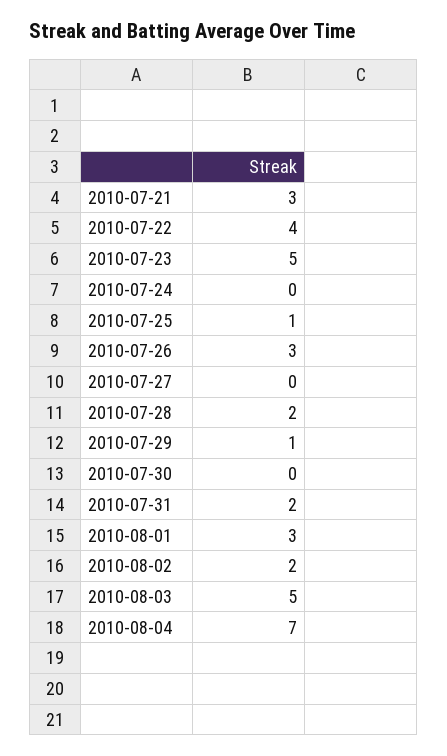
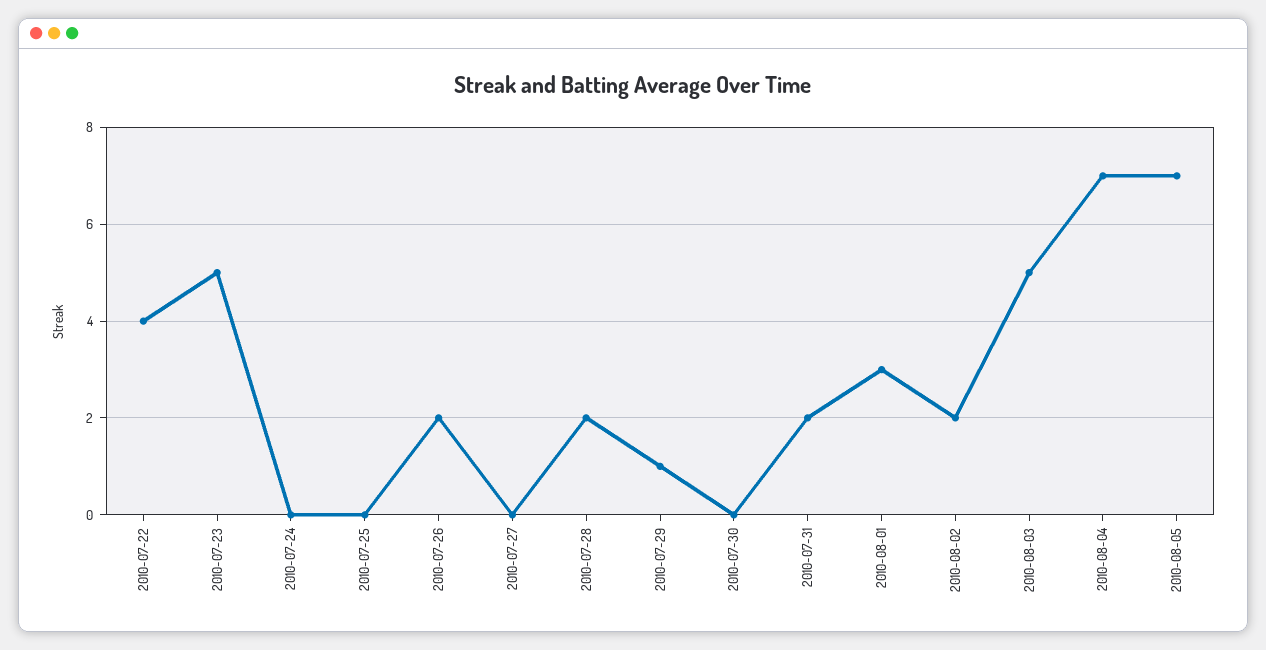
2010-07-21: 3 -> none
2010-07-25: 1 -> 0
2010-07-26: 3 -> 2
2010-08-05: none -> 7

